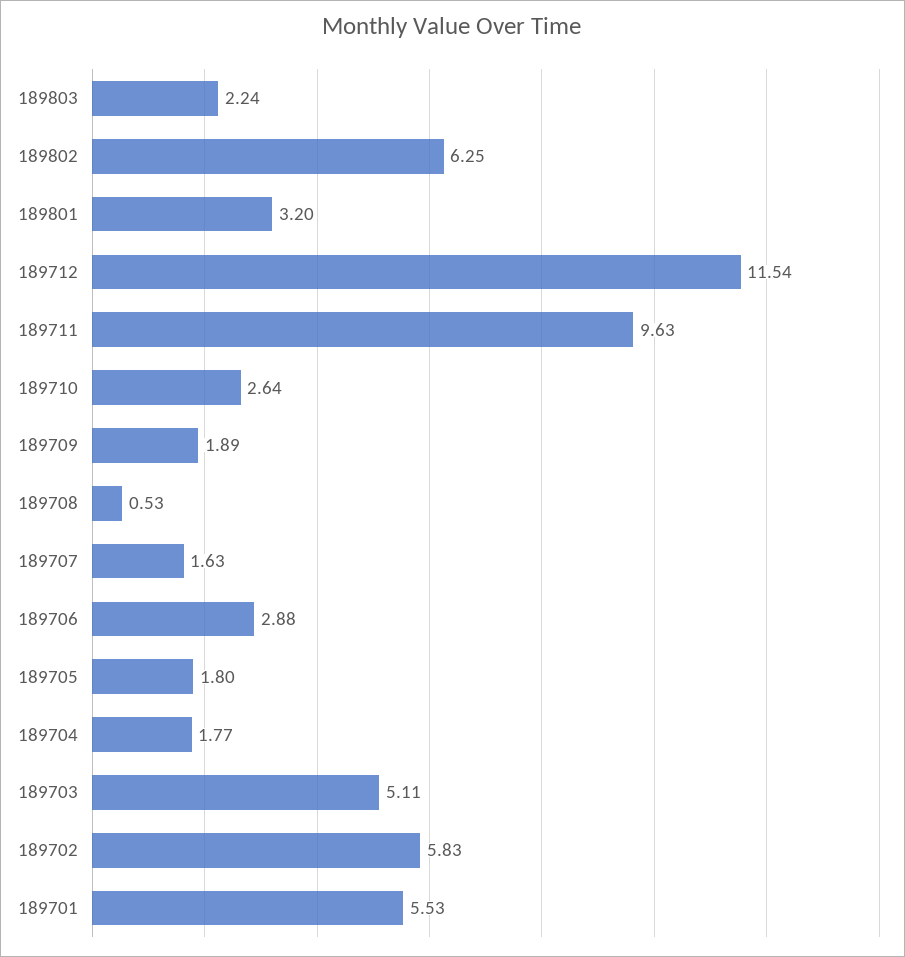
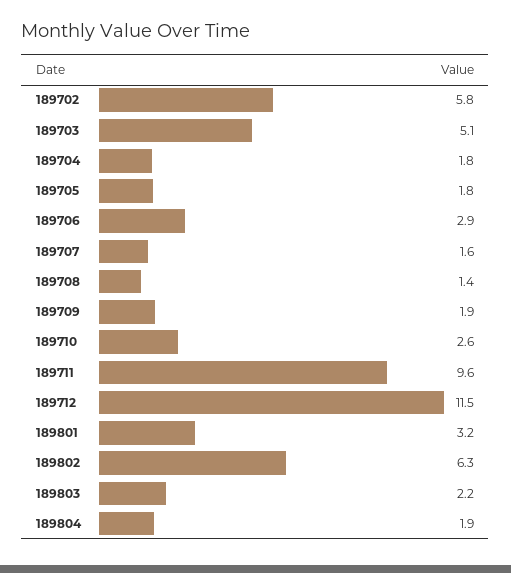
189708: 0.53 -> 1.4
189701: 5.53 -> none
189804: none -> 1.9

